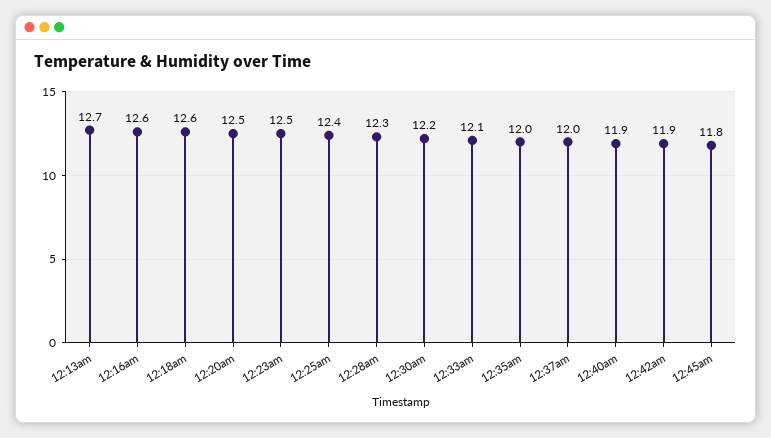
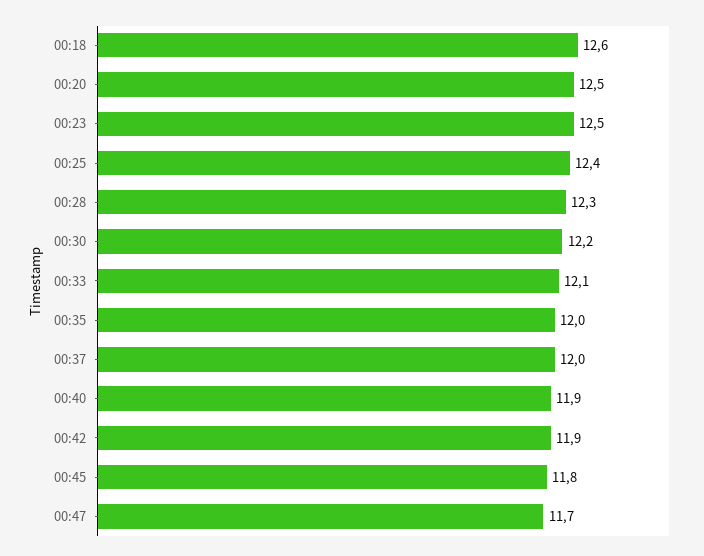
12:13am: 12.7 -> none
12:16am: 12.6 -> none
00:47: none -> 11.7

